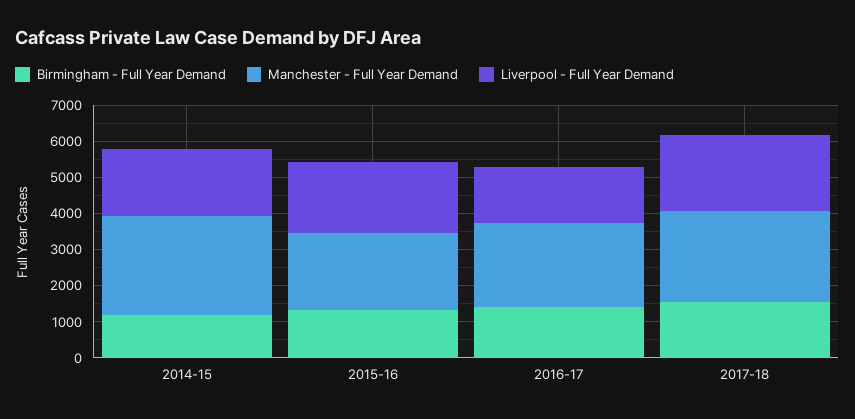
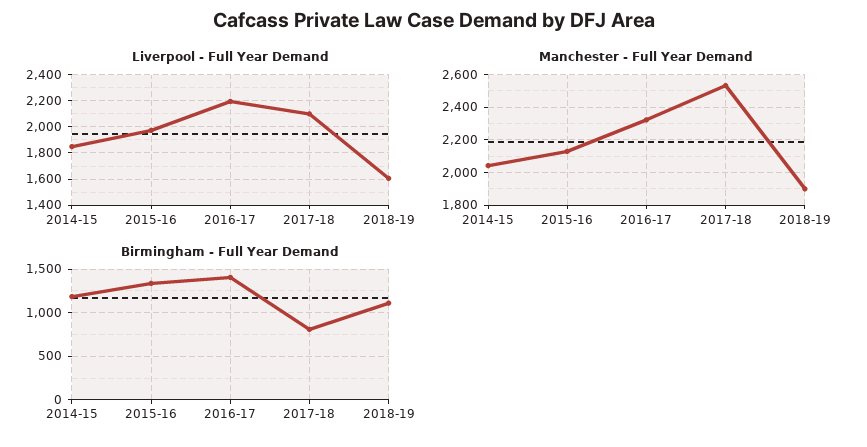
Manchester - Full Year Demand, 2014-15: 2750 -> 2050
Liverpool - Full Year Demand, 2016-17: 1500 -> 2200
Birmingham - Full Year Demand, 2017-18: 1500 -> 800
Liverpool - Full Year Demand, 2018-19: none -> 1600
Manchester - Full Year Demand, 2018-19: none -> 1900
Birmingham - Full Year Demand, 2018-19: none -> 1100

